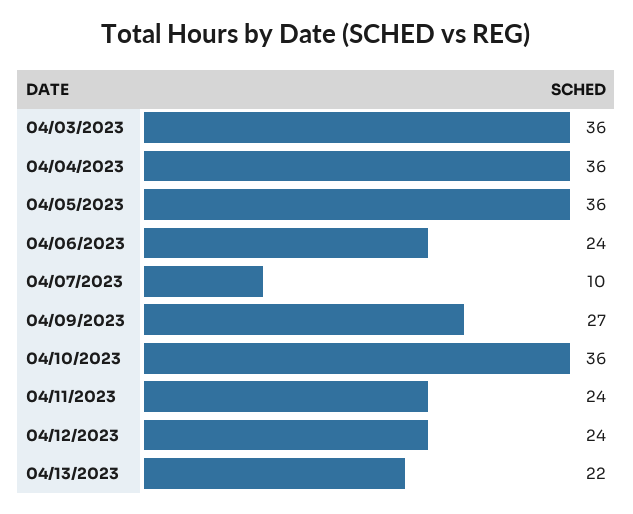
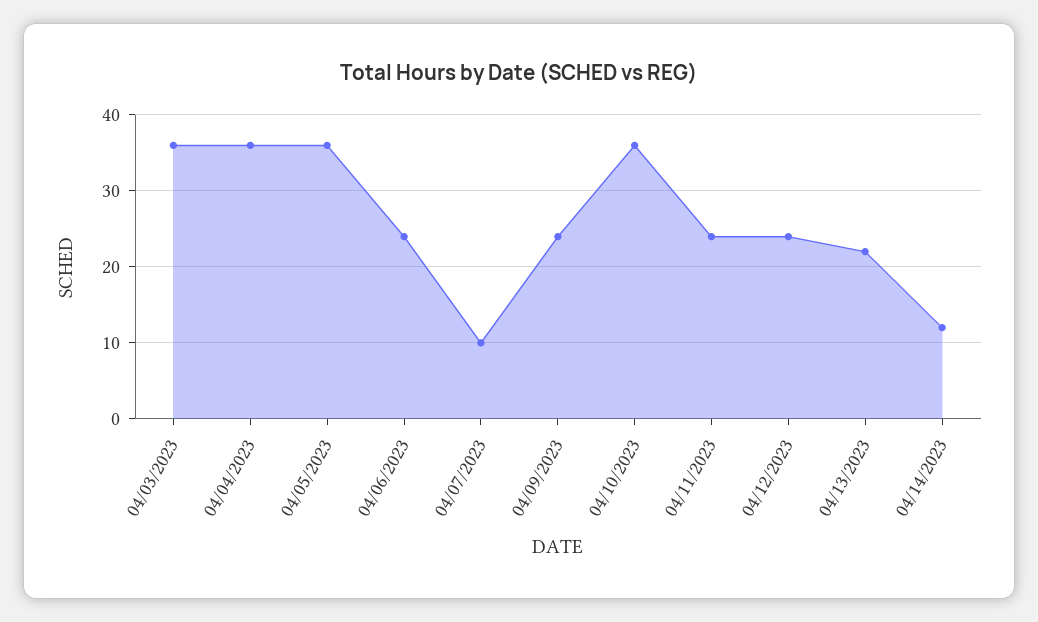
04/09/2023: 27 -> 24
04/14/2023: none -> 12

